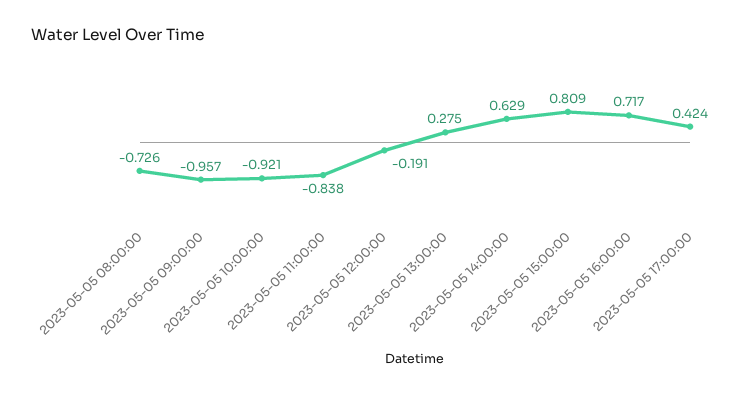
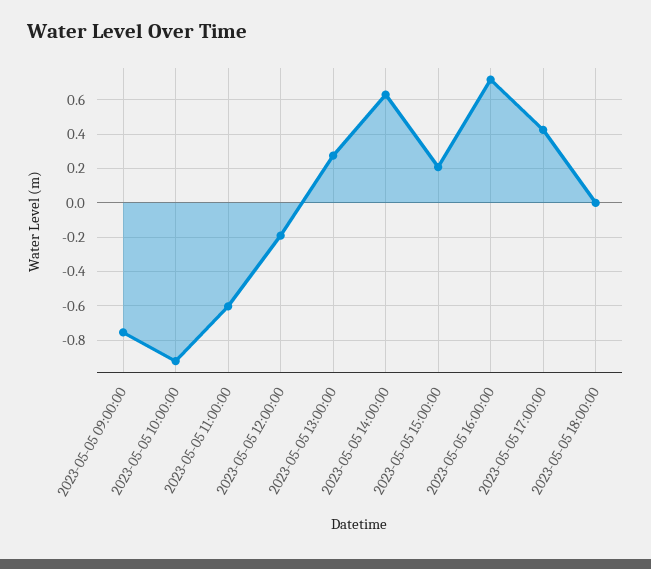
2023-05-05 08:00:00: -0.726 -> none
2023-05-05 09:00:00: -0.957 -> -0.75
2023-05-05 11:00:00: -0.838 -> -0.6
2023-05-05 15:00:00: 0.809 -> 0.2
2023-05-05 18:00:00: none -> 0

